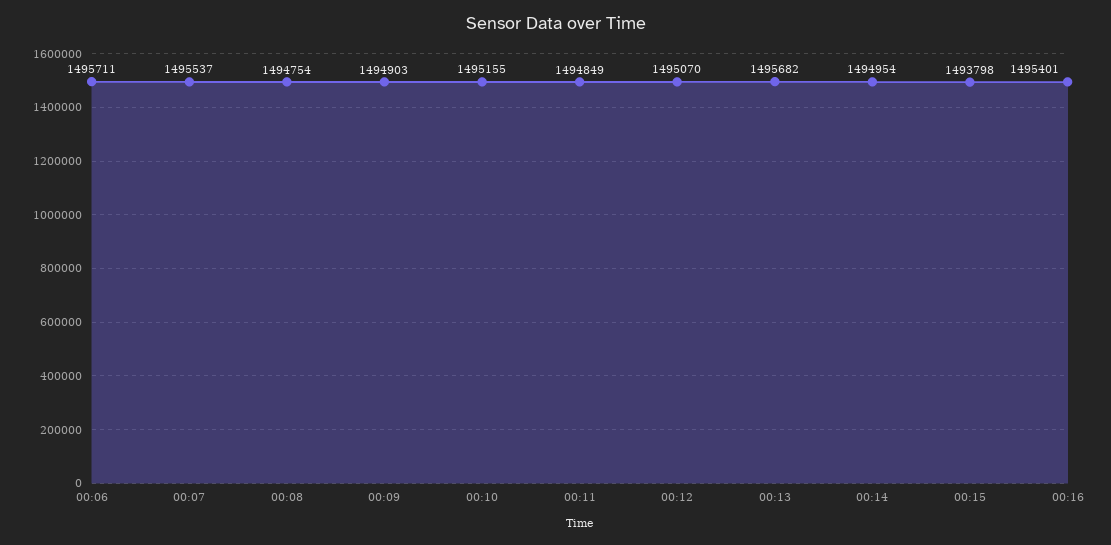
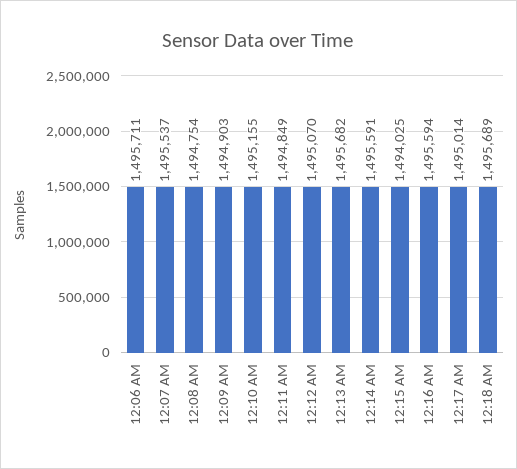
00:14: 1494954 -> 1495591
00:15: 1493798 -> 1494025
00:16: 1495401 -> 1495594
12:17 AM: none -> 1495014
12:18 AM: none -> 1495689

